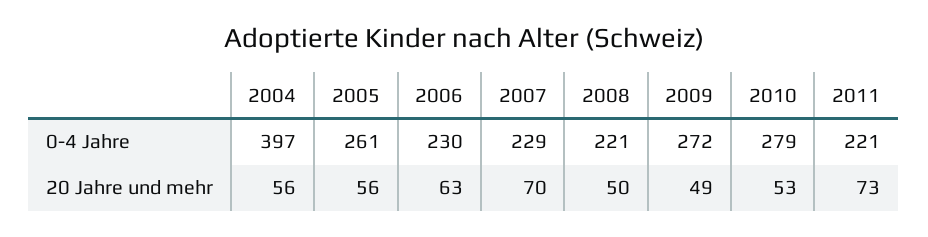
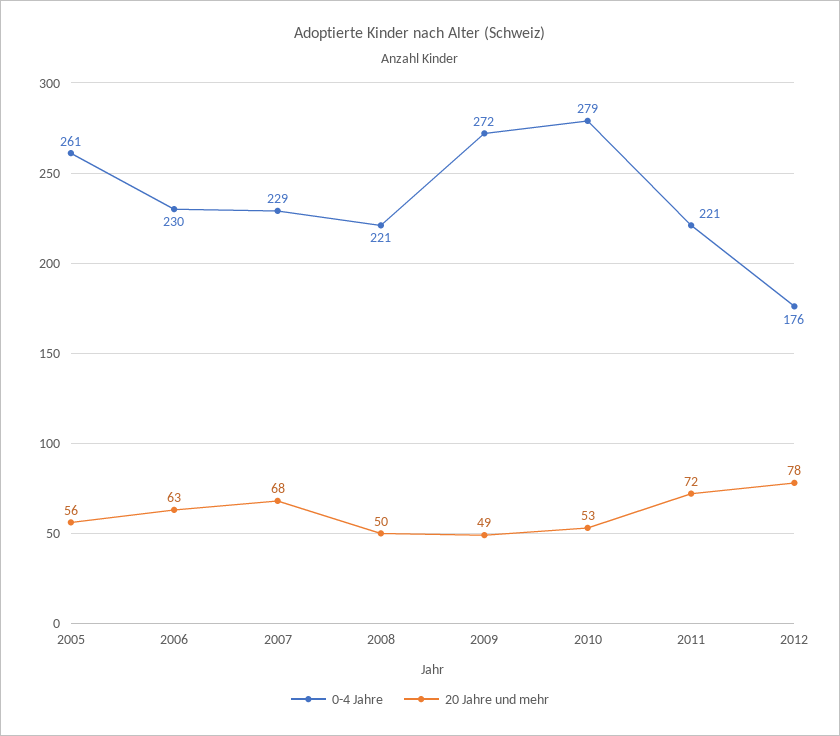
0-4 Jahre, 2004: 397 -> none
20 Jahre und mehr, 2004: 56 -> none
20 Jahre und mehr, 2007: 70 -> 68
20 Jahre und mehr, 2011: 73 -> 72
0-4 Jahre, 2012: none -> 176
20 Jahre und mehr, 2012: none -> 78

